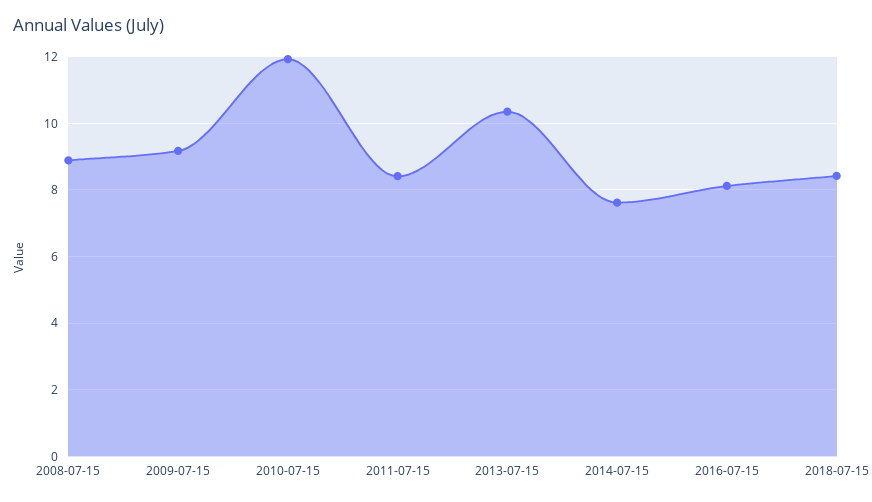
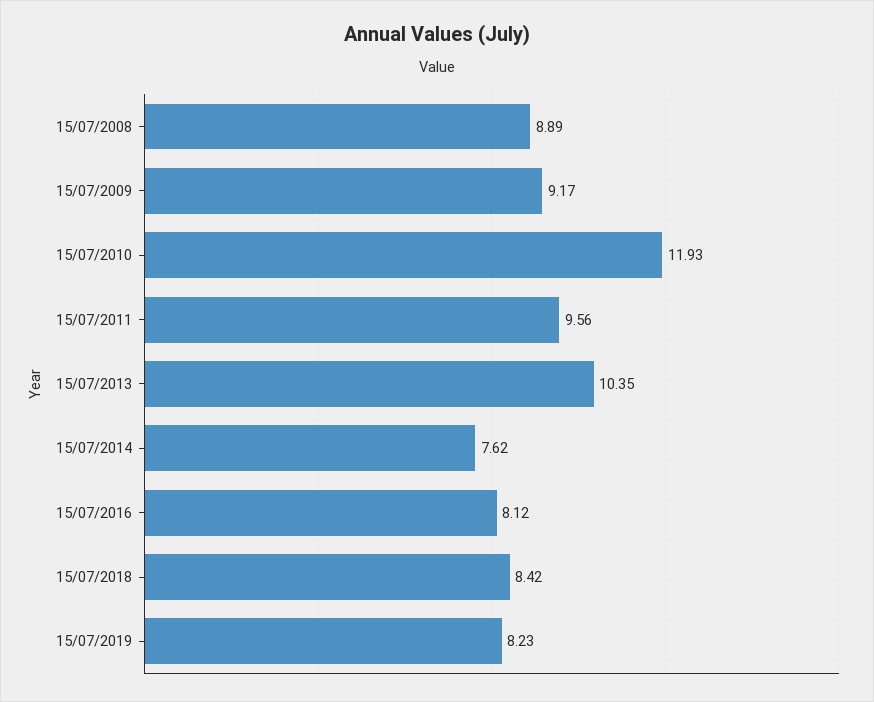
2011-07-15: 8.4 -> 9.56
15/07/2019: none -> 8.23

